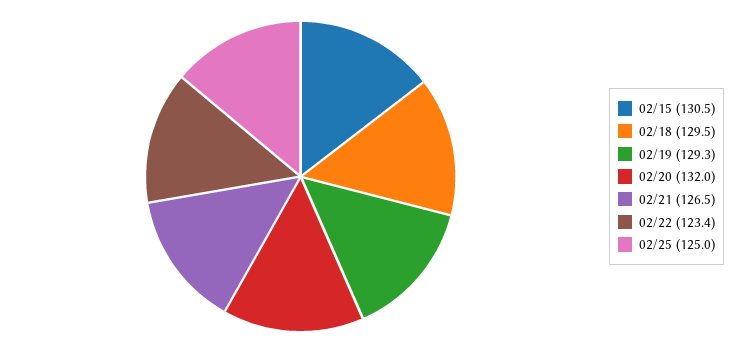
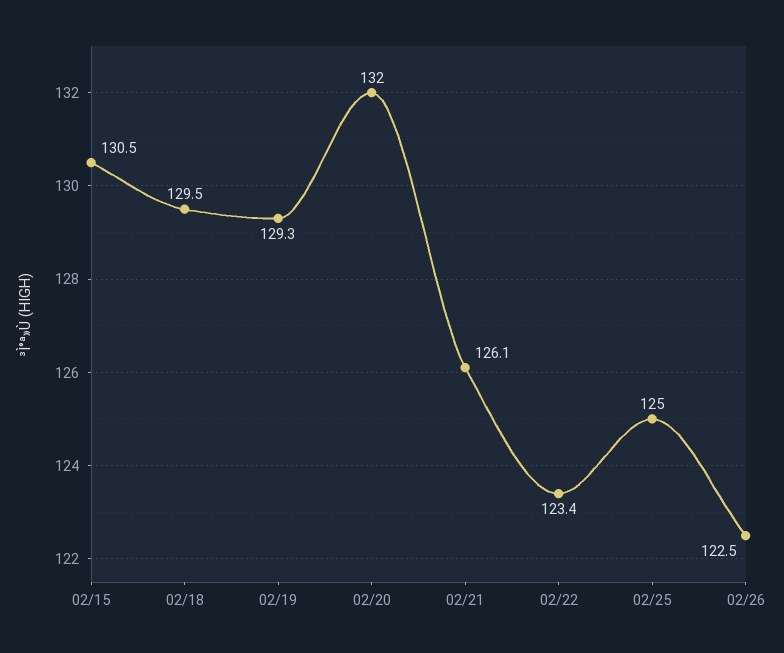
02/21: 126.5 -> 126.1
02/26: none -> 122.5

